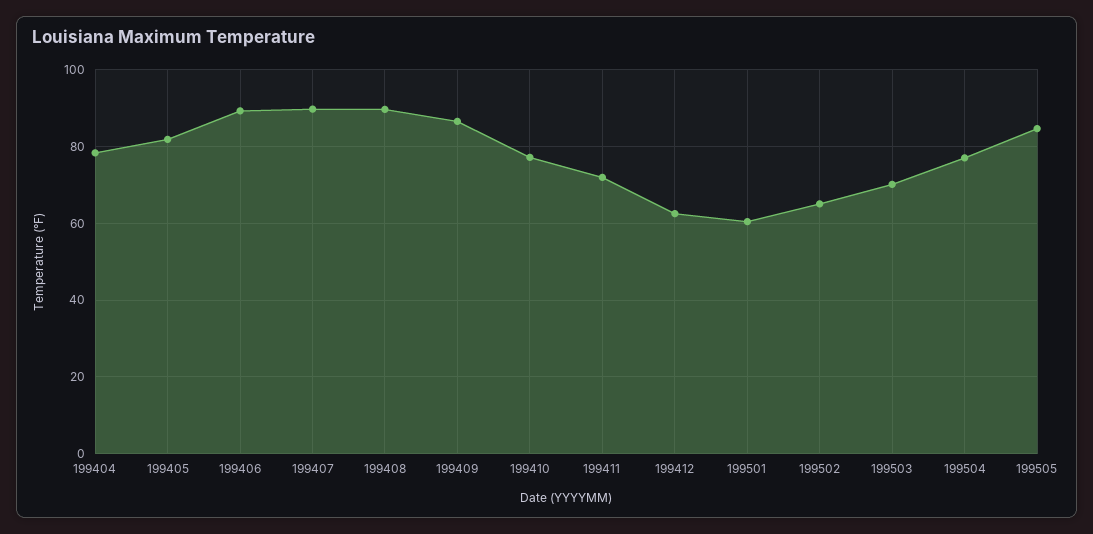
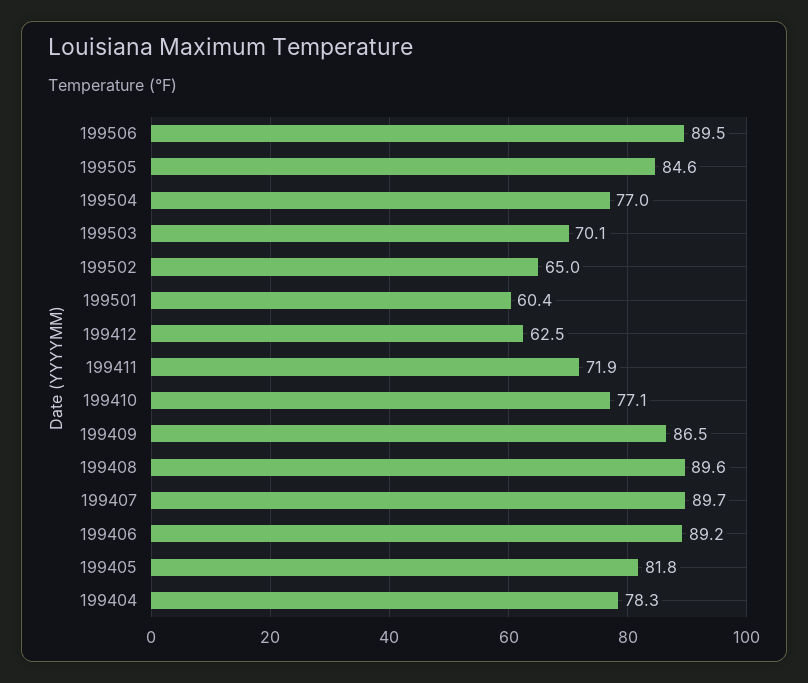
199506: none -> 89.5

